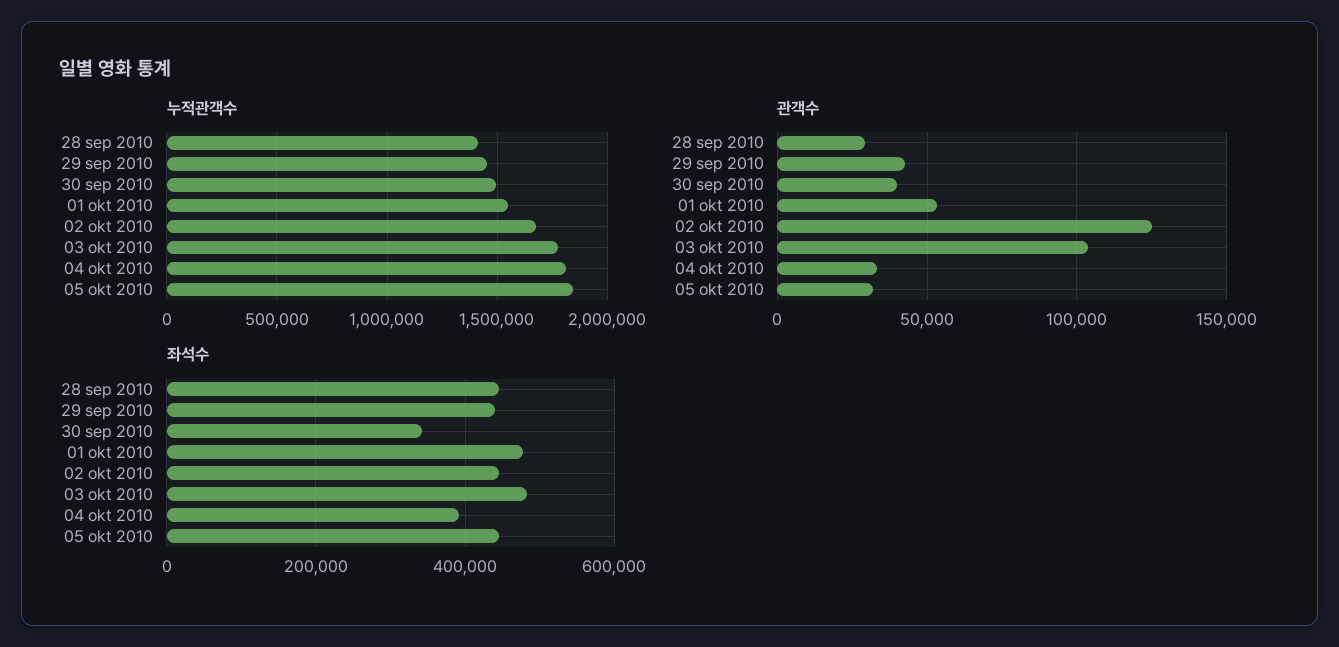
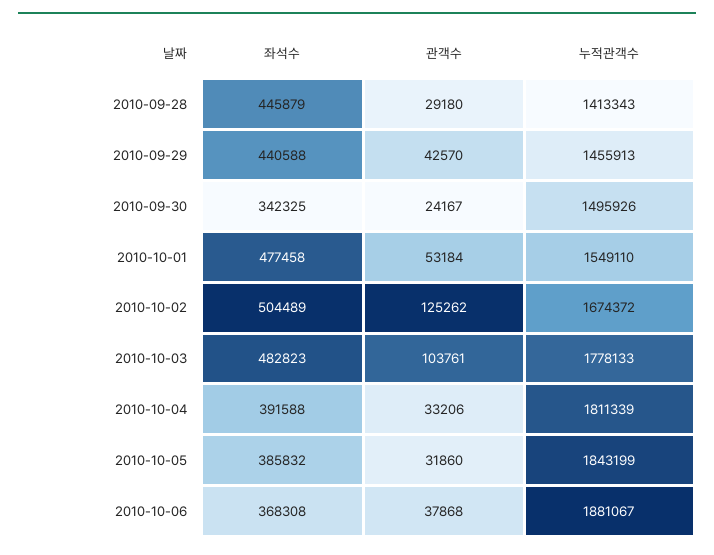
관객수, 30 sep 2010: 40000 -> 24167
좌석수, 02 okt 2010: 440000 -> 504489
좌석수, 05 okt 2010: 440000 -> 385832
좌석수, 2010-10-06: none -> 368308
관객수, 2010-10-06: none -> 37868
누적관객수, 2010-10-06: none -> 1881067

